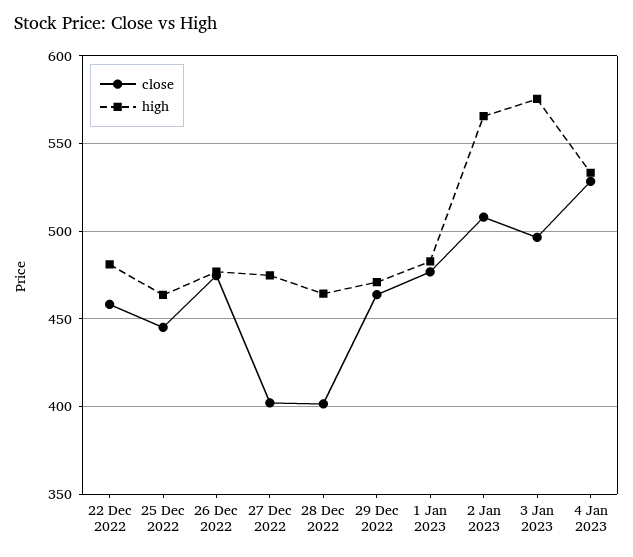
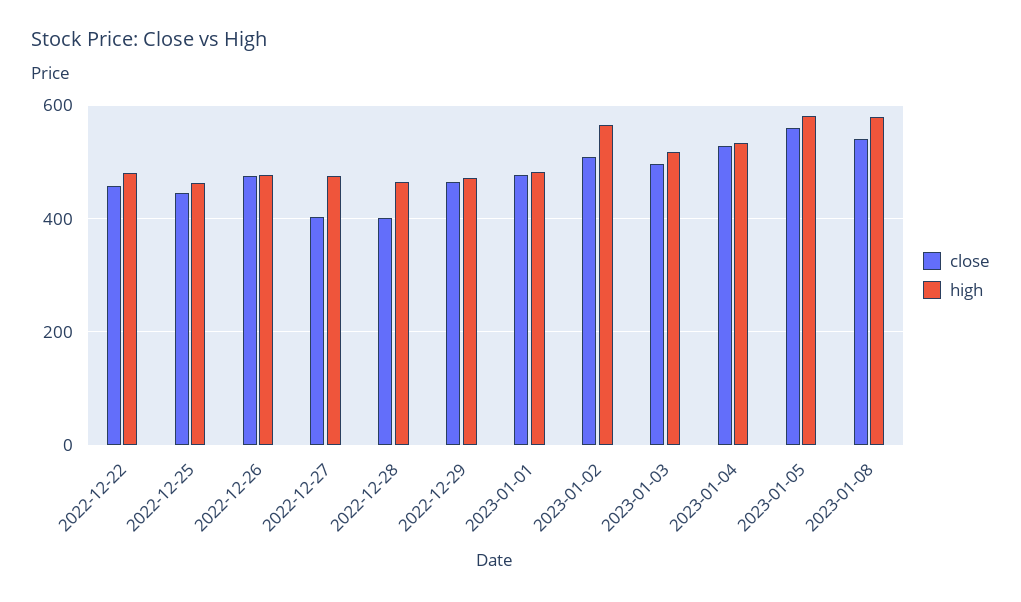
high, 3 Jan 2023: 575 -> 520
close, 2023-01-05: none -> 560
high, 2023-01-05: none -> 580
close, 2023-01-08: none -> 540
high, 2023-01-08: none -> 580

